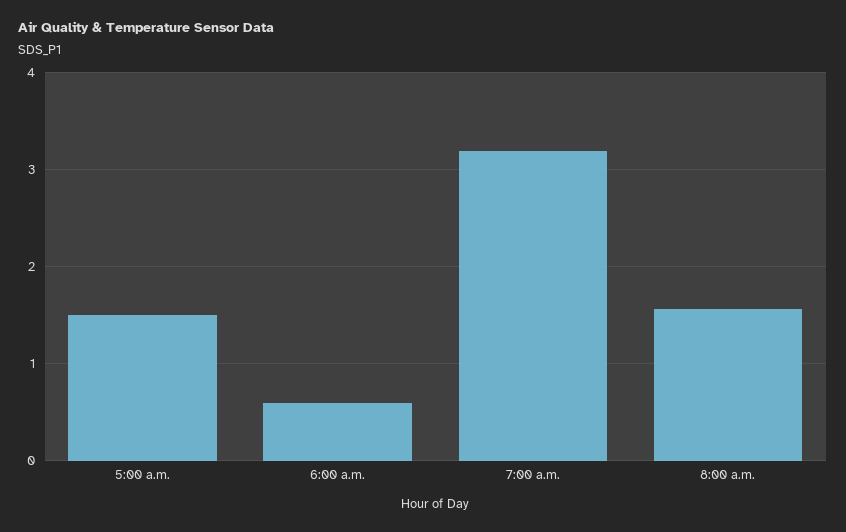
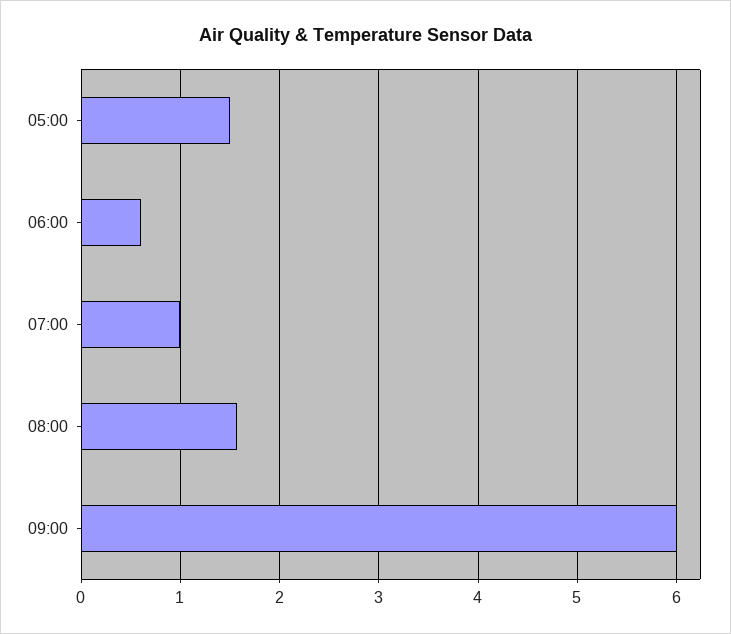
7:00 a.m.: 3.2 -> 1
09:00: none -> 6

